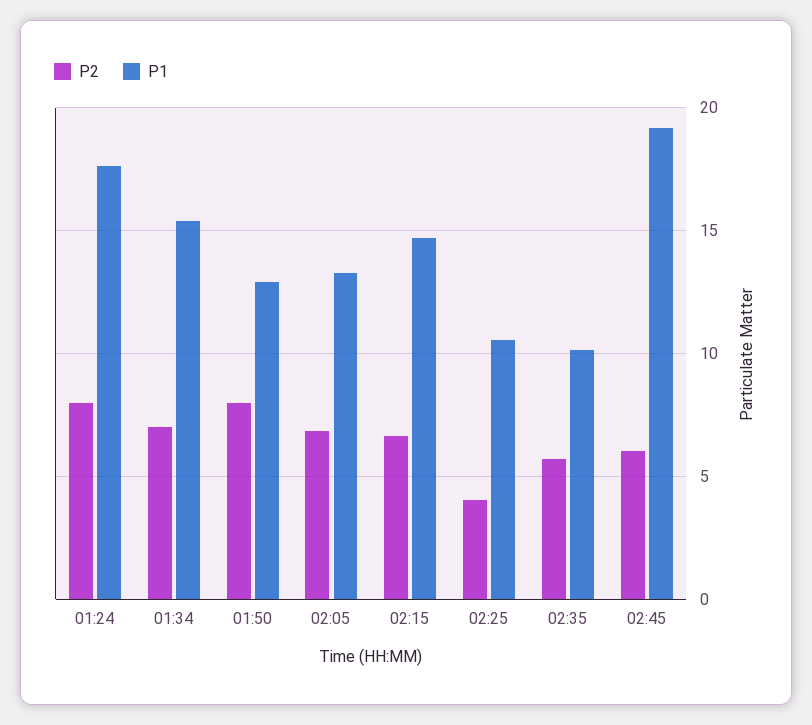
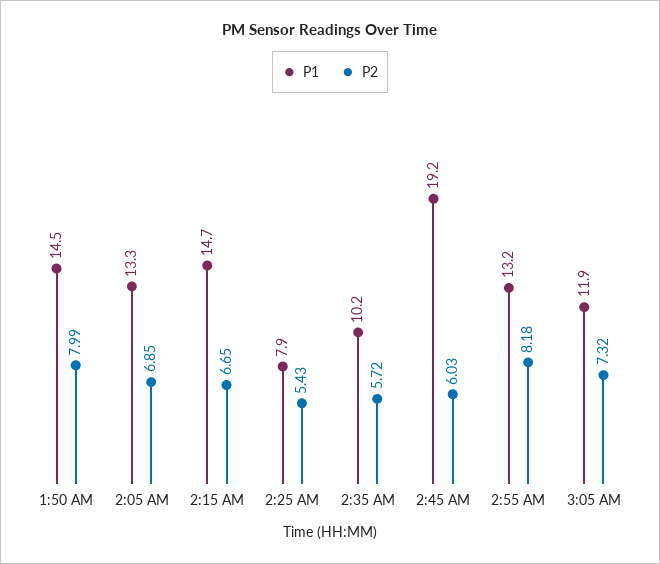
P2, 01:24: 8 -> none
P1, 01:24: 17.5 -> none
P2, 01:34: 7 -> none
P1, 01:34: 15.5 -> none
P1, 01:50: 13 -> 14.5
P2, 02:25: 4 -> 5.43
P1, 02:25: 10.5 -> 7.9
P1, 2:55 AM: none -> 13.2
P2, 2:55 AM: none -> 8.18
P1, 3:05 AM: none -> 11.9
P2, 3:05 AM: none -> 7.32

